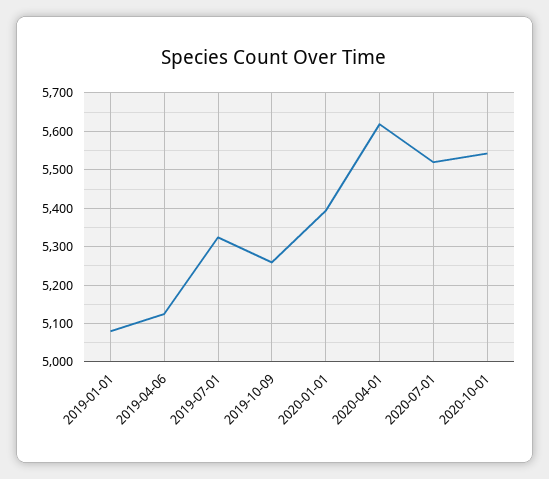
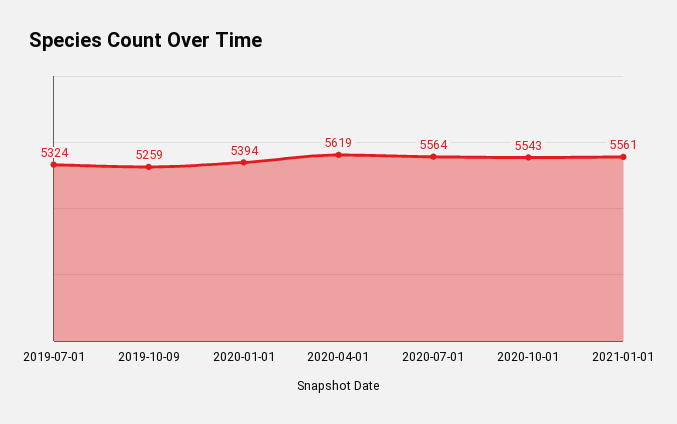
2019-01-01: 5080 -> none
2019-04-06: 5120 -> none
2020-07-01: 5520 -> 5564
2021-01-01: none -> 5561

